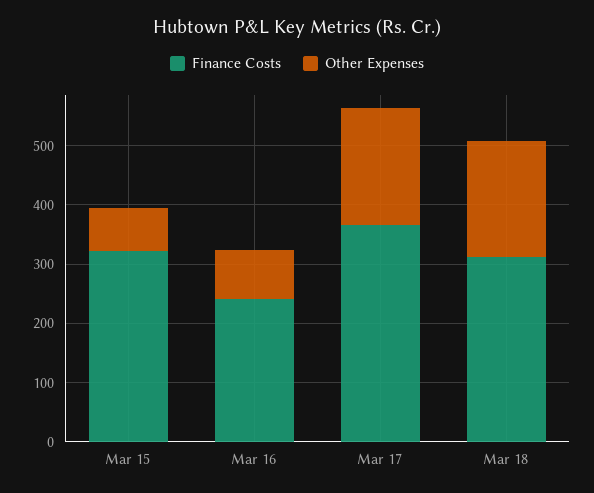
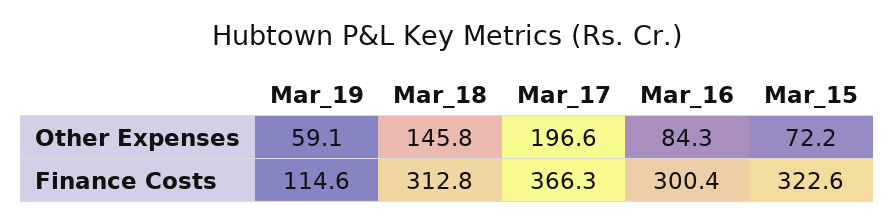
Finance Costs, Mar 16: 240 -> 300.4
Other Expenses, Mar 18: 200 -> 145.8
Other Expenses, Mar_19: none -> 59.1
Finance Costs, Mar_19: none -> 114.6

